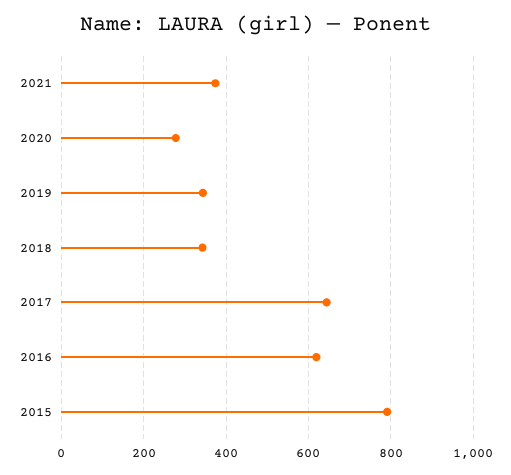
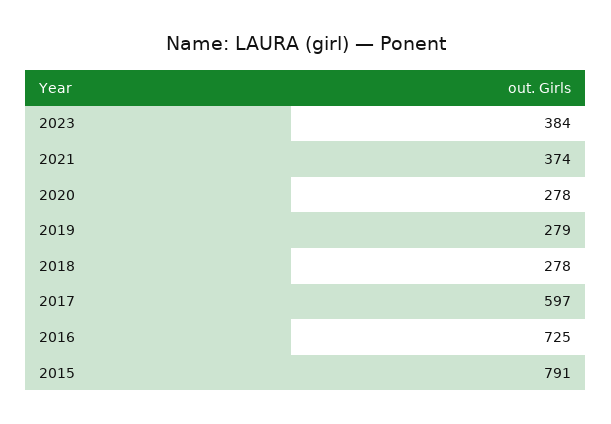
2019: 340 -> 279
2018: 340 -> 278
2017: 640 -> 597
2016: 620 -> 725
2023: none -> 384

